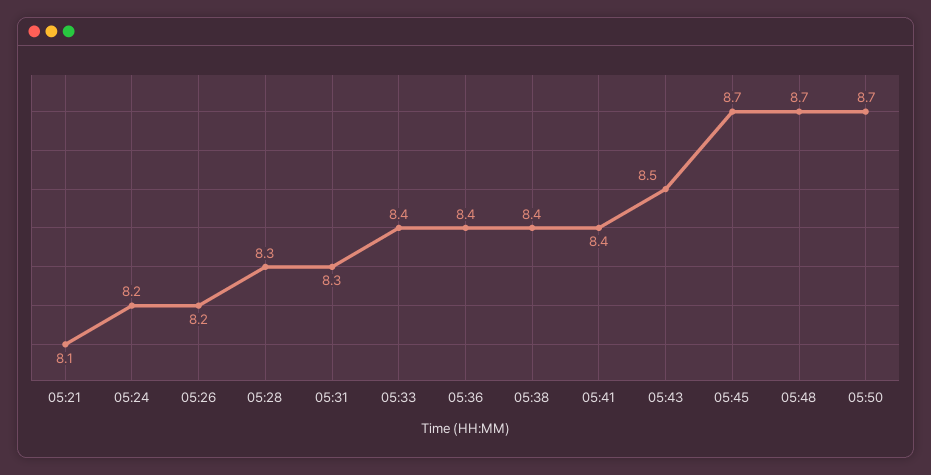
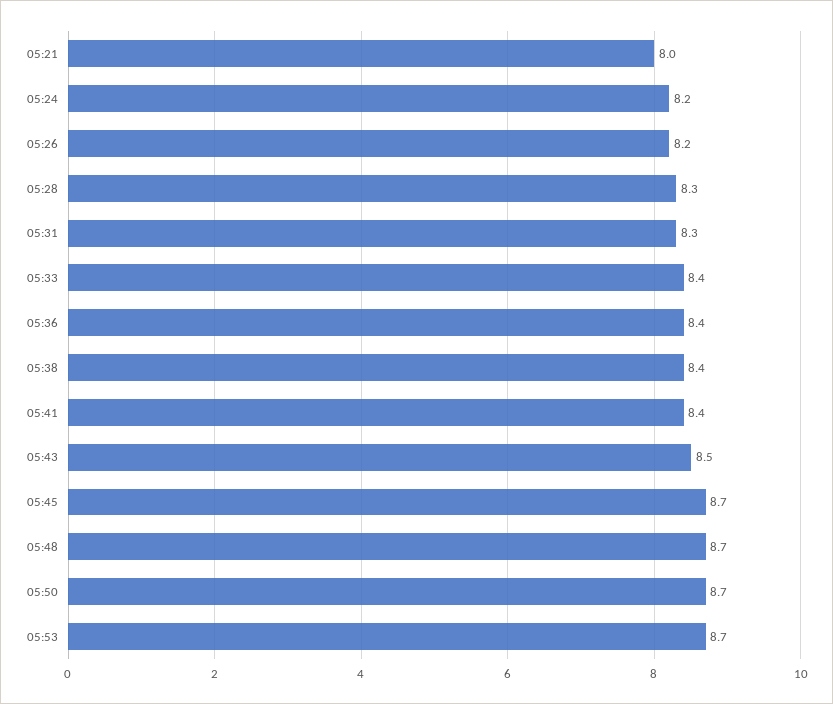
05:21: 8.1 -> 8
05:53: none -> 8.7

